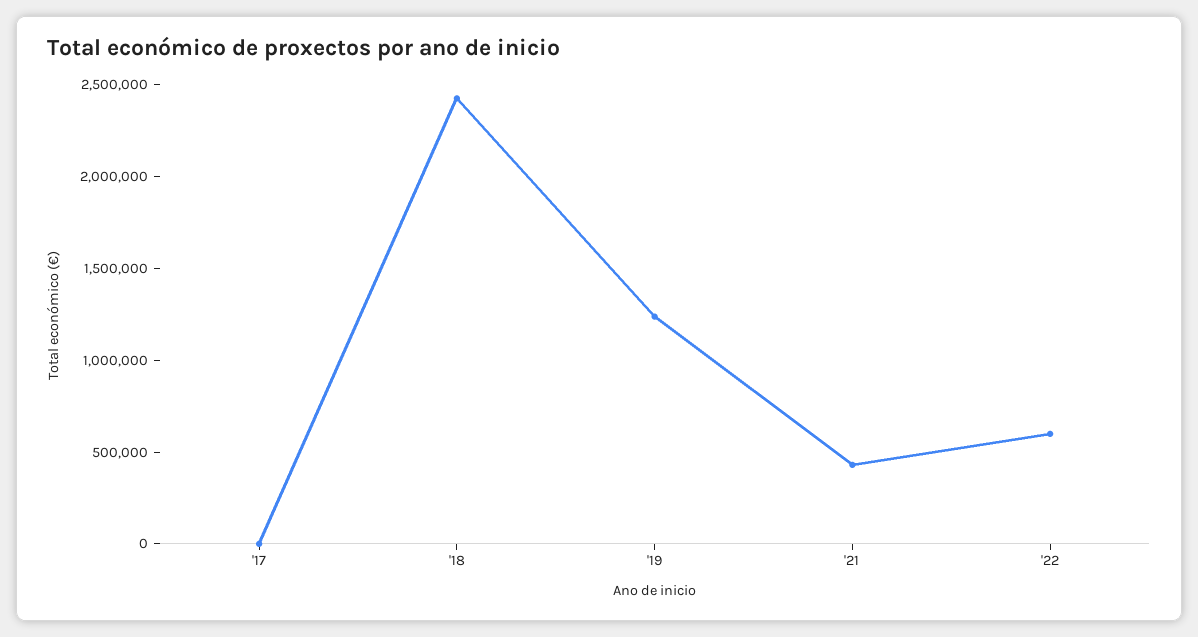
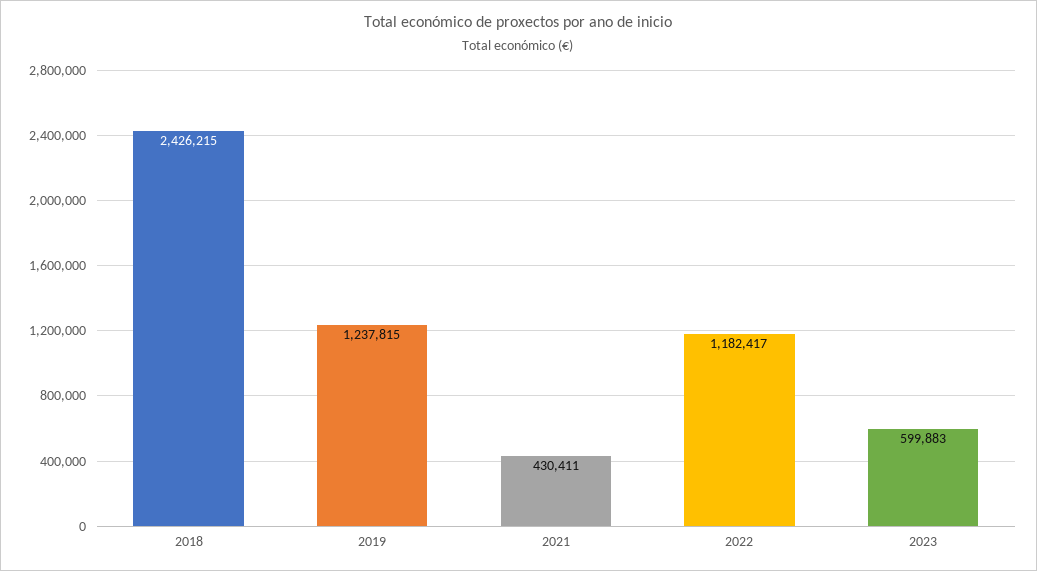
'17: 0 -> none
'22: 600000 -> 1182417
2023: none -> 599883

